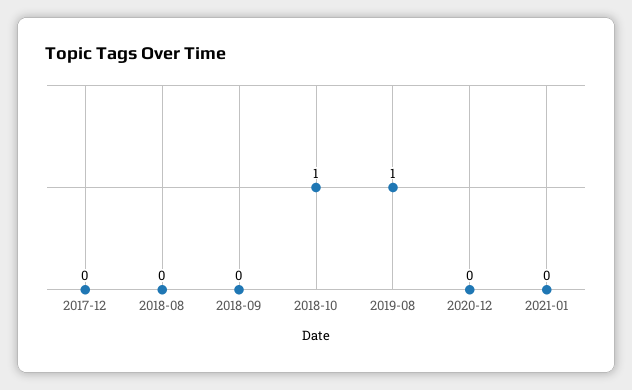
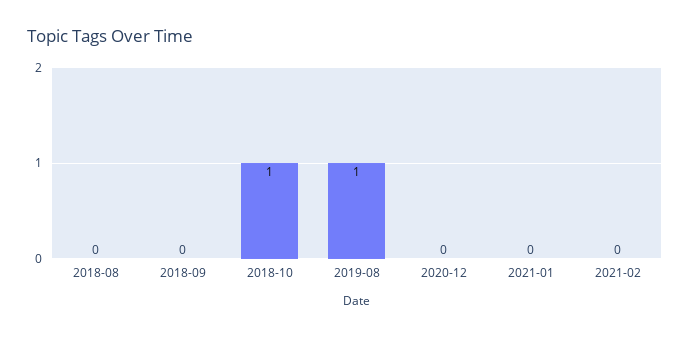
2017-12: 0 -> none
2021-02: none -> 0

